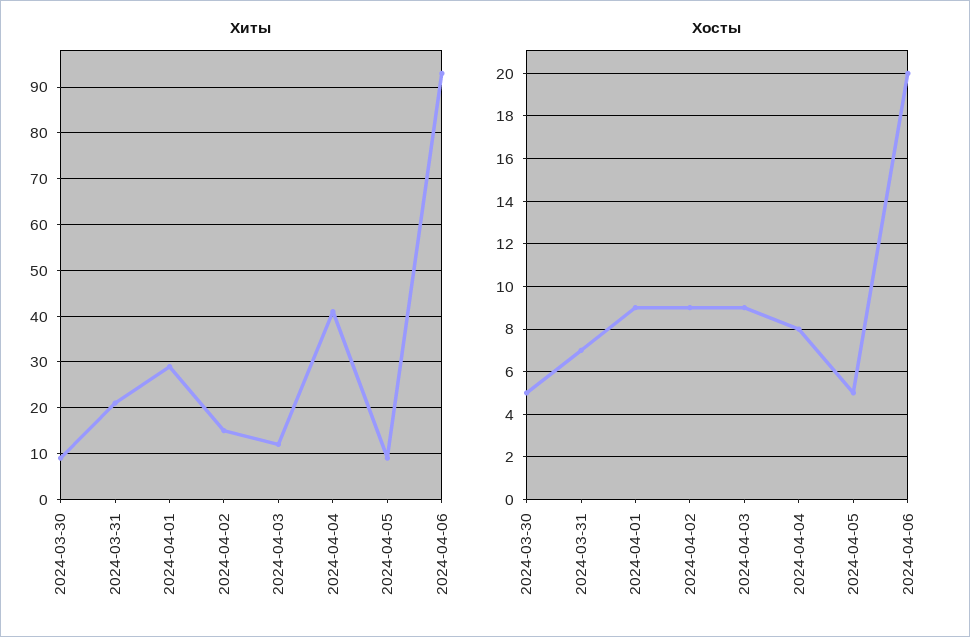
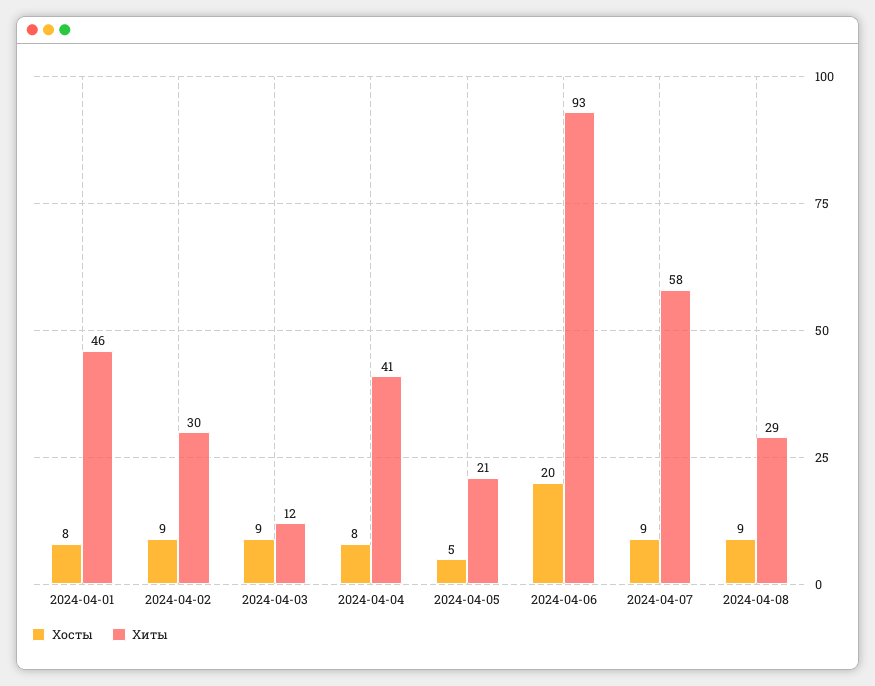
Хиты, 2024-03-30: 10 -> none
Хиты, 2024-03-31: 20 -> none
Хиты, 2024-04-01: 30 -> 46
Хиты, 2024-04-02: 15 -> 30
Хиты, 2024-04-05: 10 -> 21
Хосты, 2024-03-30: 5 -> none
Хосты, 2024-03-31: 7 -> none
Хосты, 2024-04-01: 9 -> 8
Хосты, 2024-04-07: none -> 9
Хиты, 2024-04-07: none -> 58
Хосты, 2024-04-08: none -> 9
Хиты, 2024-04-08: none -> 29

